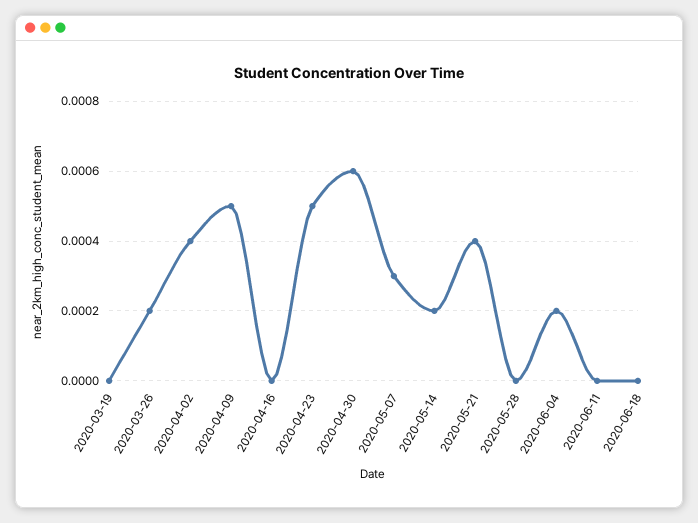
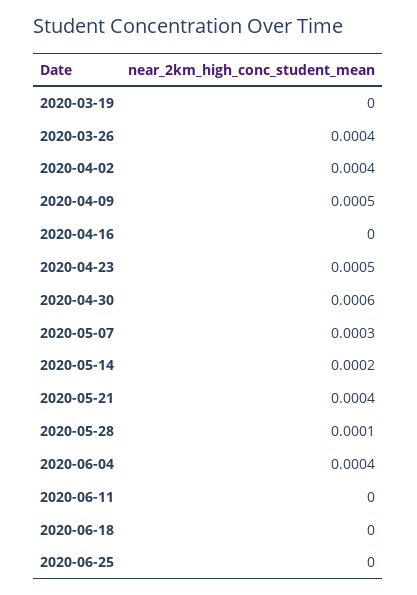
2020-03-26: 0.0002 -> 0.0004
2020-05-28: 0 -> 0.0001
2020-06-04: 0.0002 -> 0.0004
2020-06-25: none -> 0

